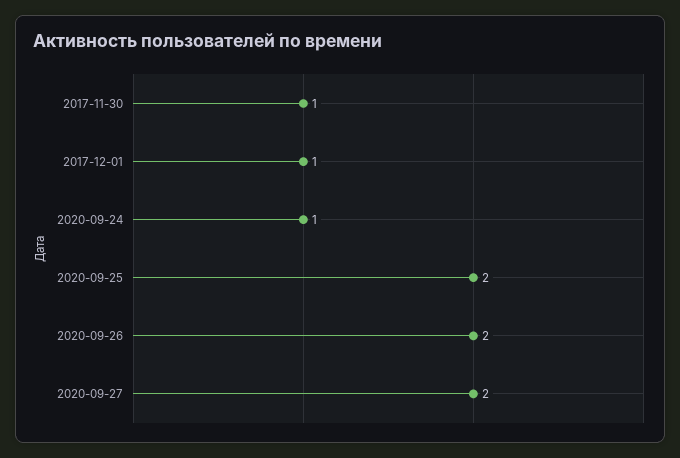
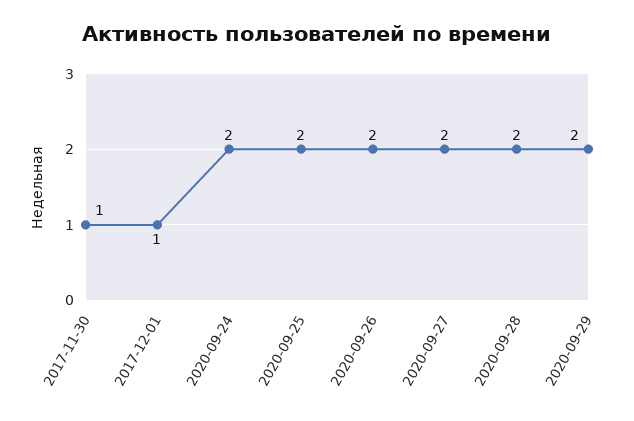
2020-09-24: 1 -> 2
2020-09-28: none -> 2
2020-09-29: none -> 2

